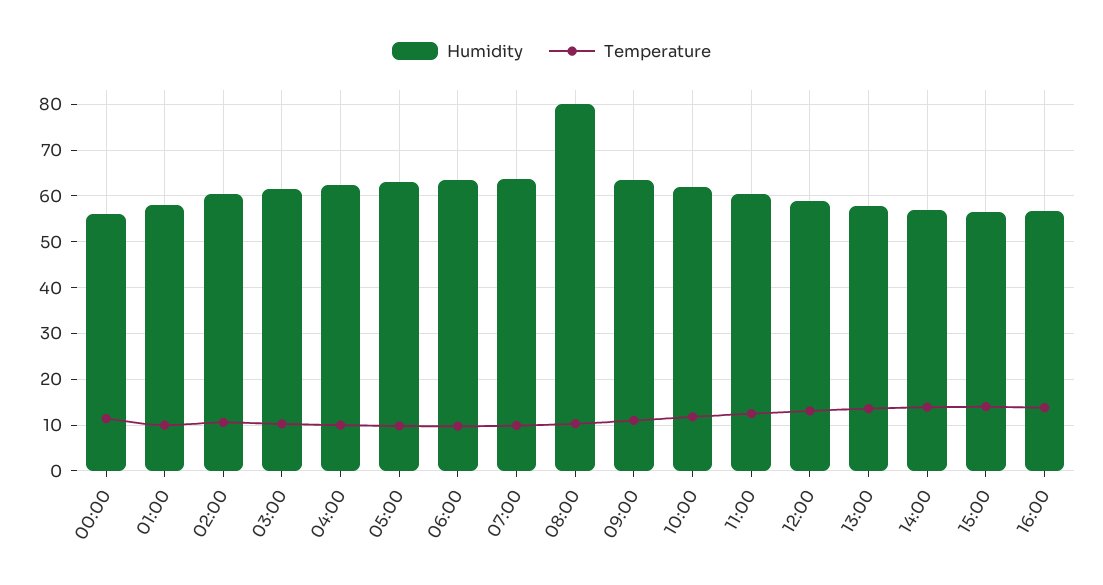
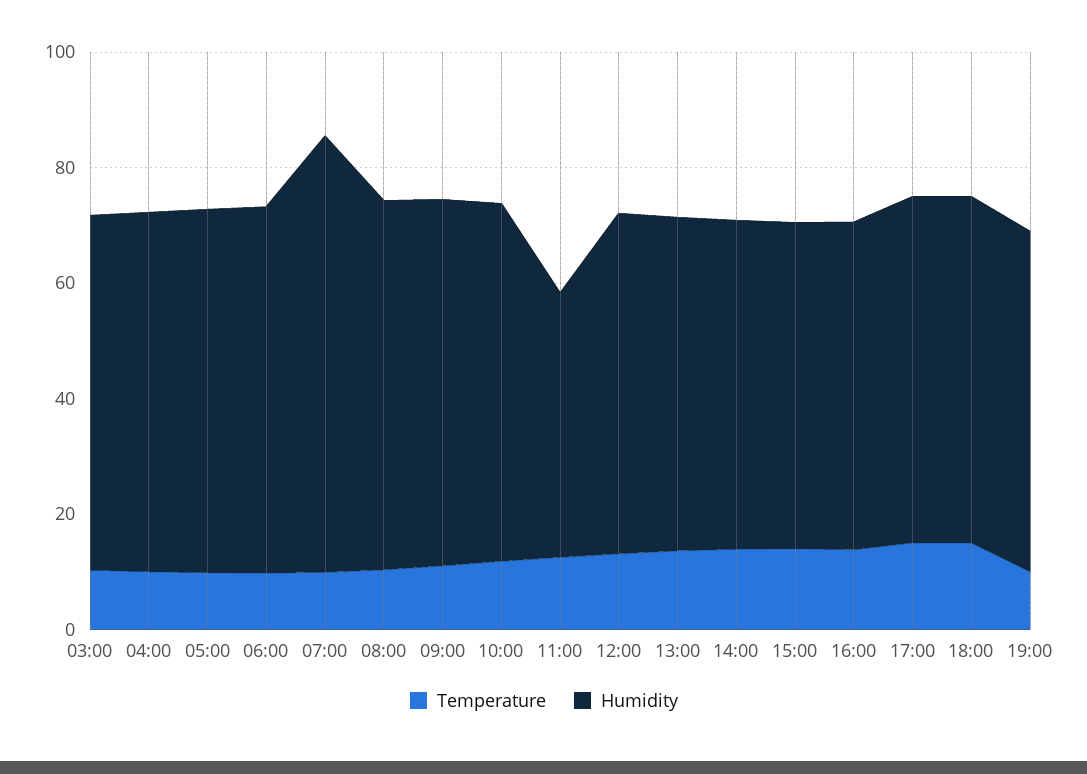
Humidity, 00:00: 56 -> none
Temperature, 00:00: 12 -> none
Humidity, 01:00: 58 -> none
Temperature, 01:00: 10 -> none
Humidity, 02:00: 60 -> none
Temperature, 02:00: 10 -> none
Humidity, 07:00: 64 -> 75
Humidity, 08:00: 80 -> 65
Humidity, 11:00: 60 -> 45
Temperature, 17:00: none -> 15
Humidity, 17:00: none -> 60
Temperature, 18:00: none -> 15
Humidity, 18:00: none -> 60
Temperature, 19:00: none -> 10
Humidity, 19:00: none -> 60

